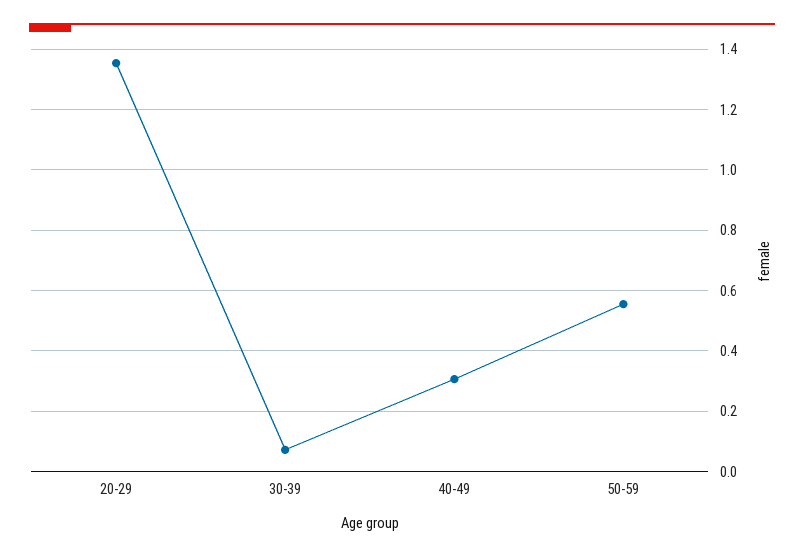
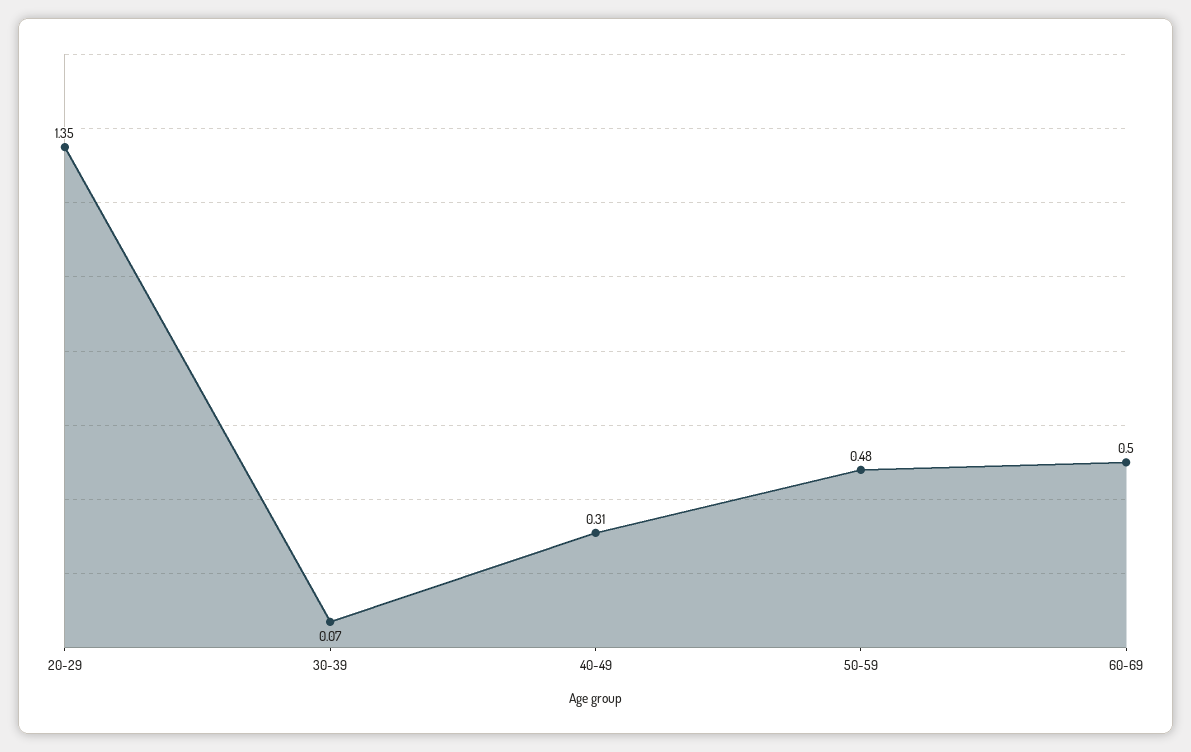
50-59: 0.56 -> 0.48
60-69: none -> 0.5

